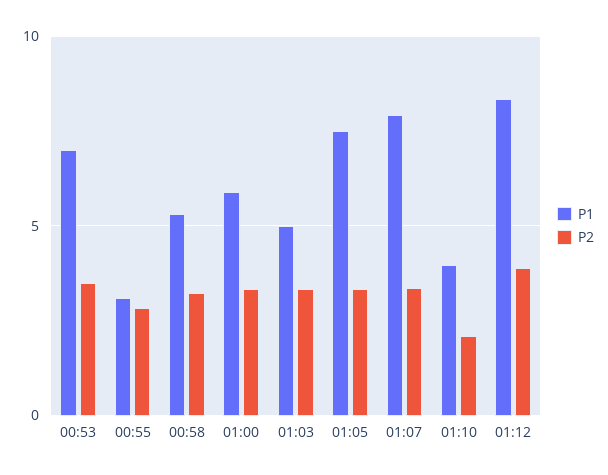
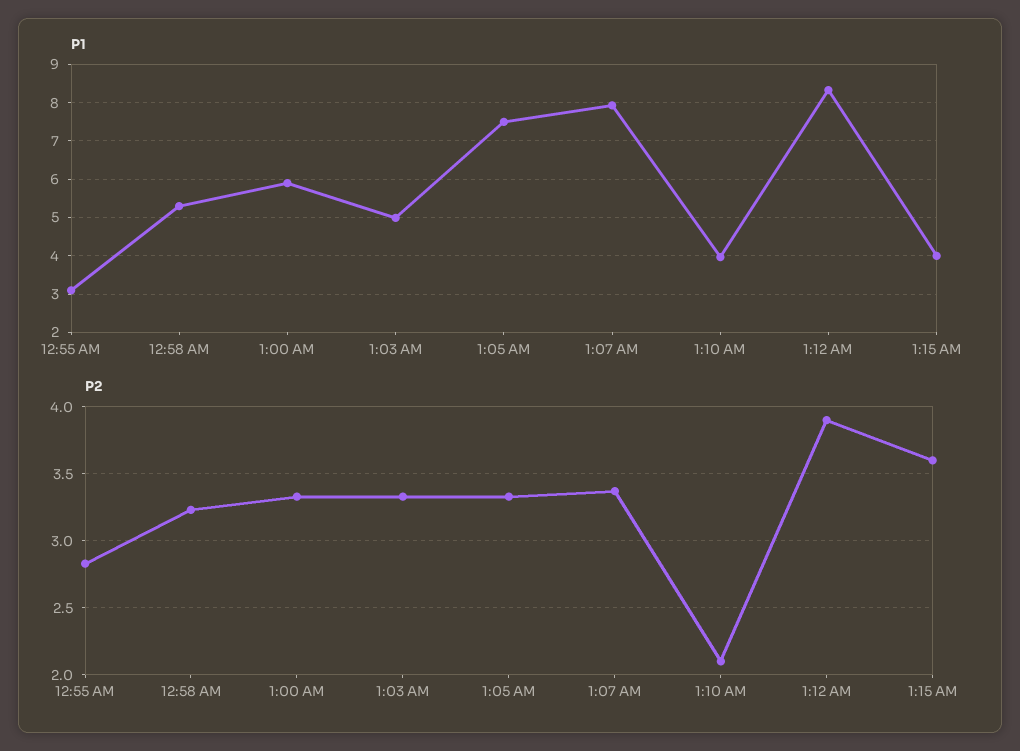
P1, 00:53: 7 -> none
P2, 00:53: 3.5 -> none
P1, 1:15 AM: none -> 4
P2, 1:15 AM: none -> 3.6

